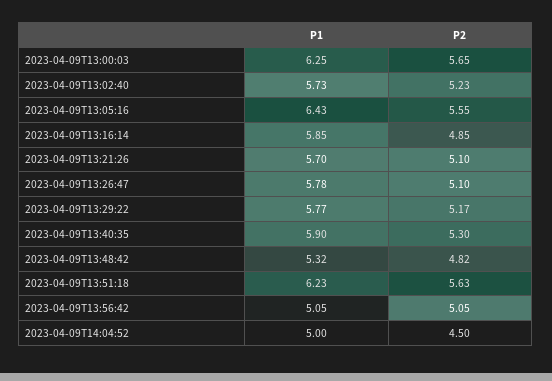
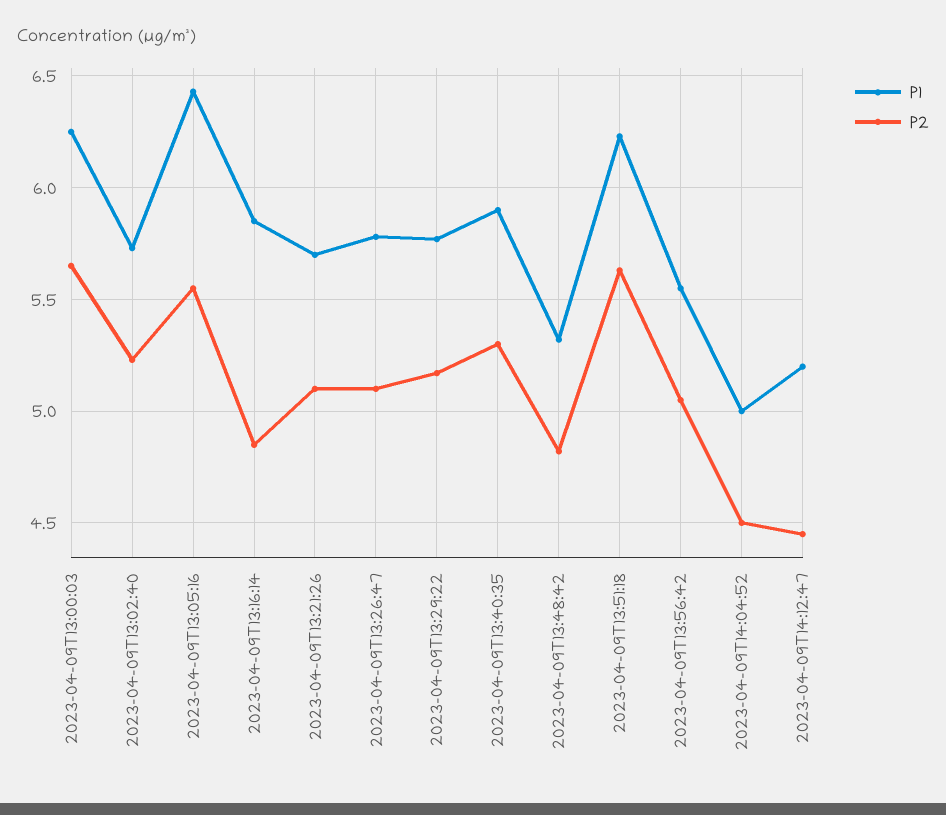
P1, 2023-04-09T13:56:42: 5.05 -> 5.55
P1, 2023-04-09T14:12:47: none -> 5.2
P2, 2023-04-09T14:12:47: none -> 4.45

